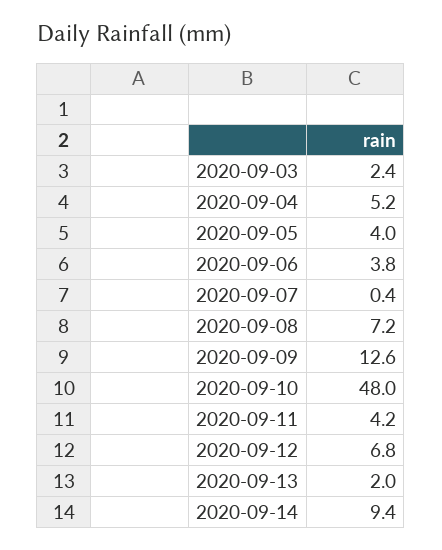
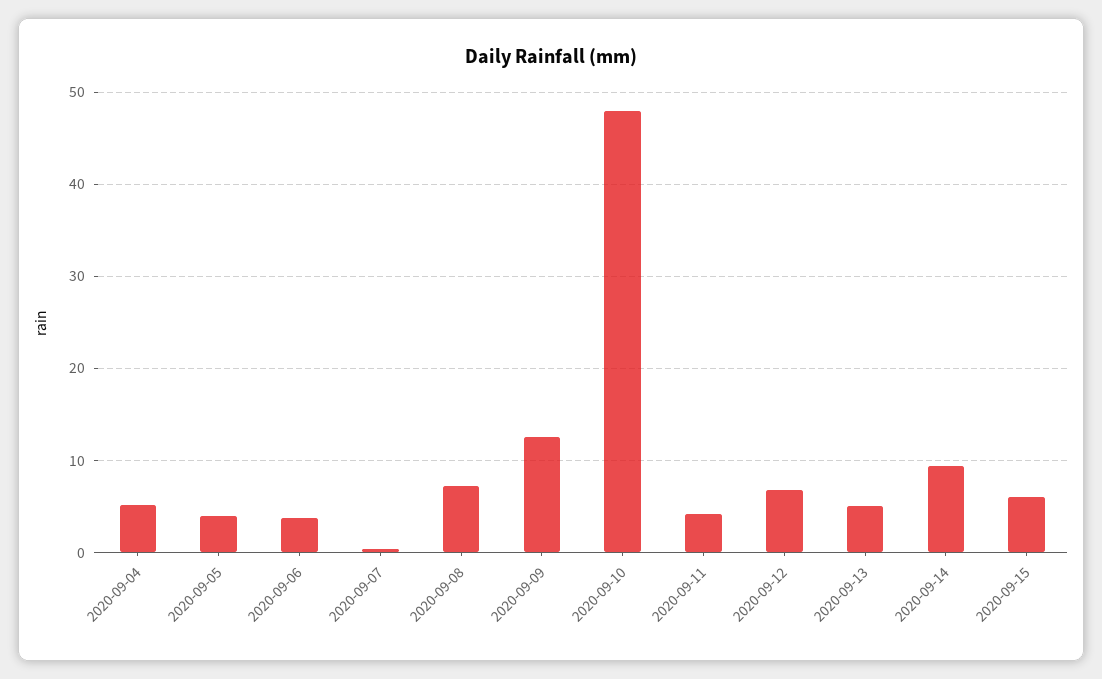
2020-09-03: 2.4 -> none
2020-09-13: 2 -> 5
2020-09-15: none -> 6

